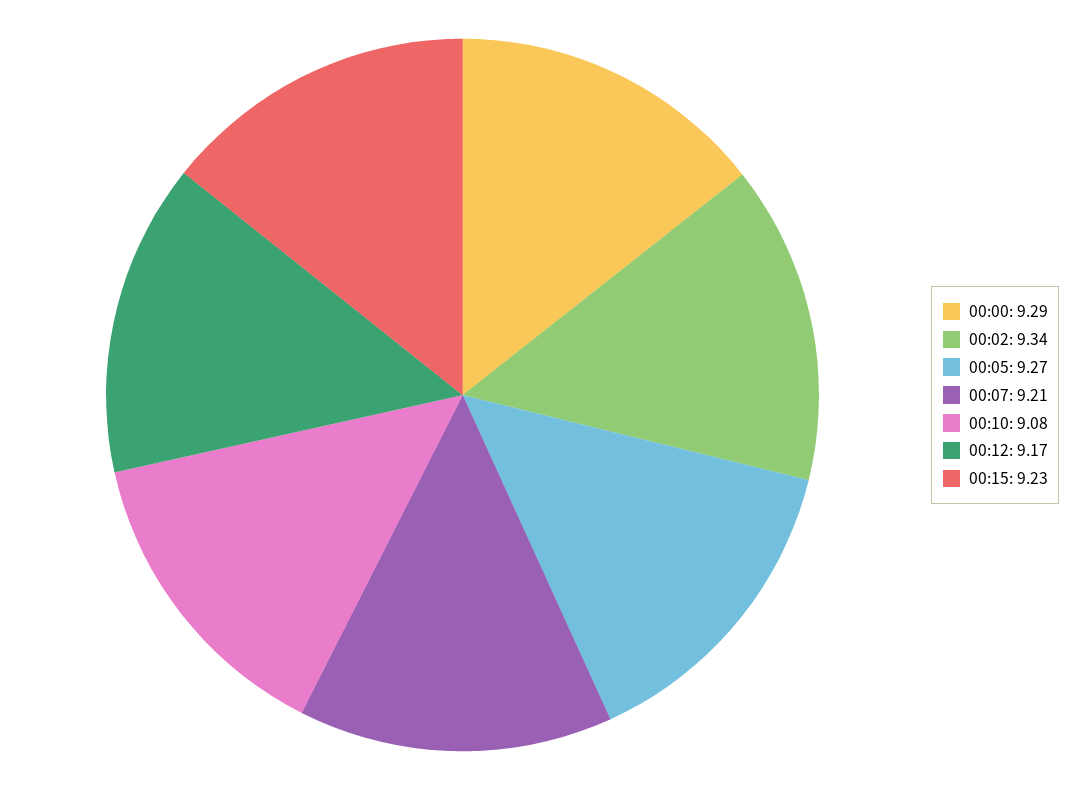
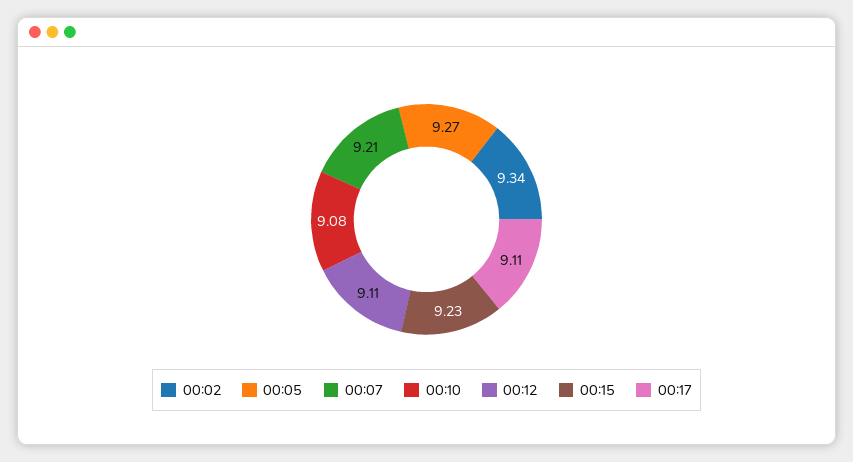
00:00: 9.29 -> none
00:12: 9.17 -> 9.11
00:17: none -> 9.11

